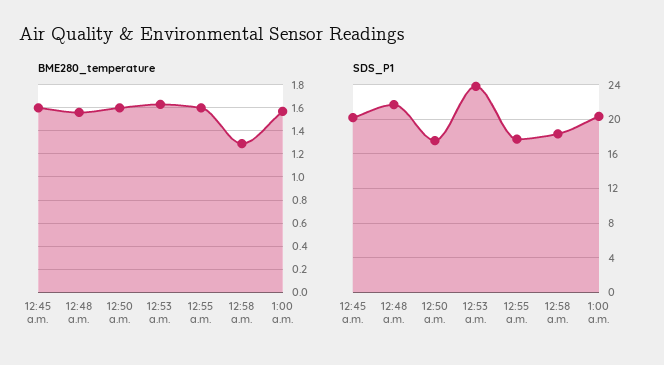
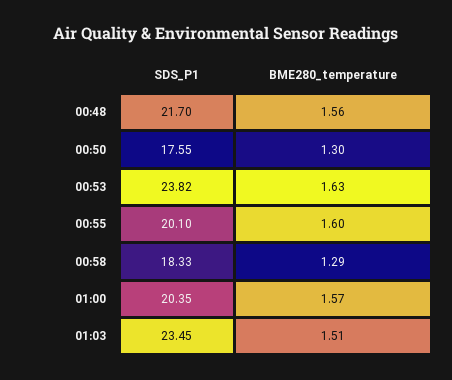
BME280_temperature, 12:45 a.m.: 1.6 -> none
BME280_temperature, 12:50 a.m.: 1.6 -> 1.3
SDS_P1, 12:45 a.m.: 20 -> none
SDS_P1, 12:55 a.m.: 18 -> 20.1
SDS_P1, 01:03: none -> 23.45
BME280_temperature, 01:03: none -> 1.51

